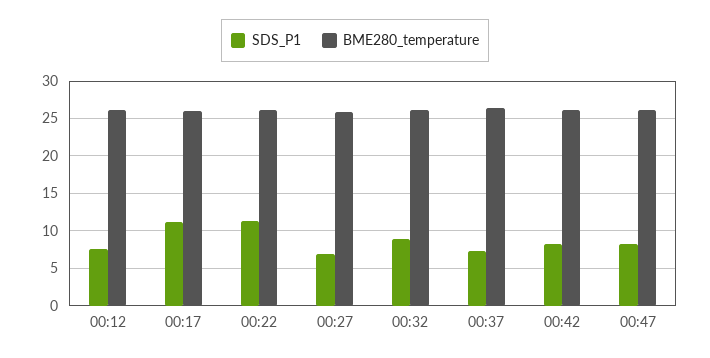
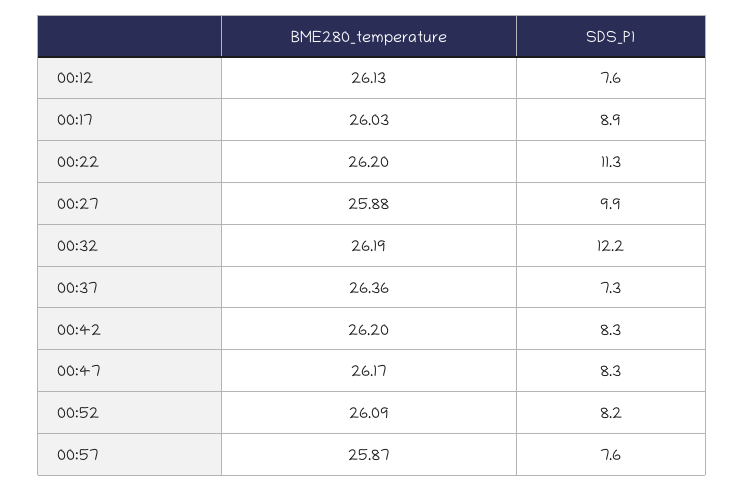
SDS_P1, 00:17: 11 -> 8.9
SDS_P1, 00:27: 7 -> 9.9
SDS_P1, 00:32: 9 -> 12.2
BME280_temperature, 00:52: none -> 26.09
SDS_P1, 00:52: none -> 8.2
BME280_temperature, 00:57: none -> 25.87
SDS_P1, 00:57: none -> 7.6

